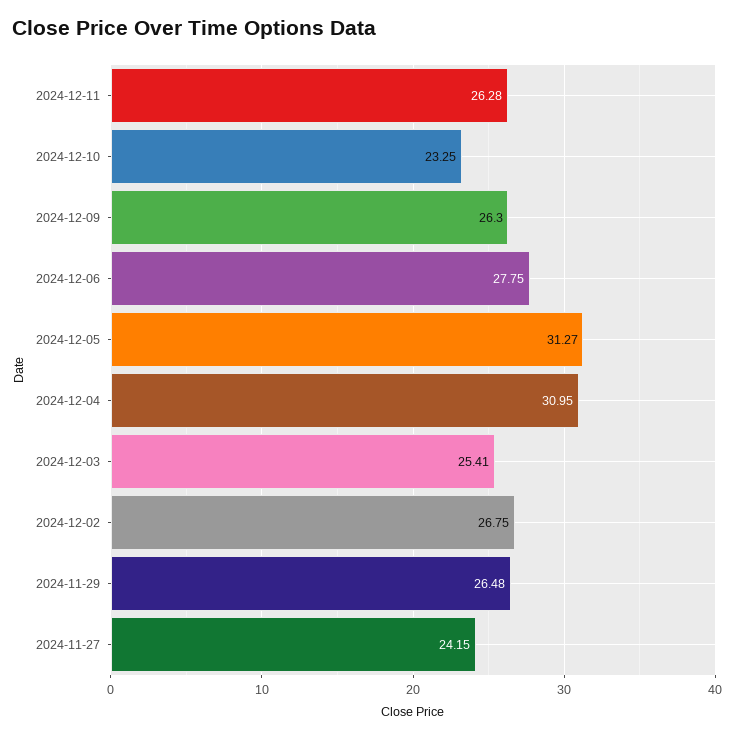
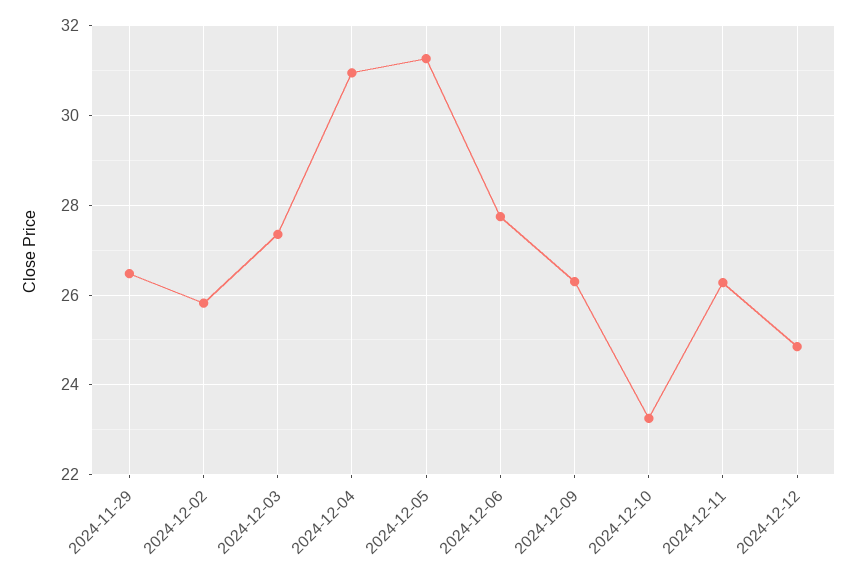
2024-12-03: 25.41 -> 27.4
2024-12-02: 26.75 -> 25.8
2024-11-27: 24.15 -> none
2024-12-12: none -> 24.8

